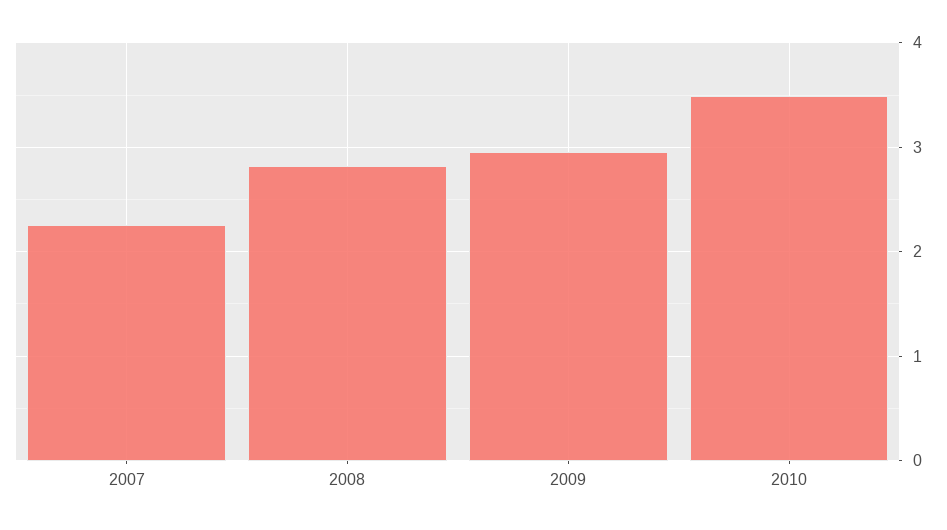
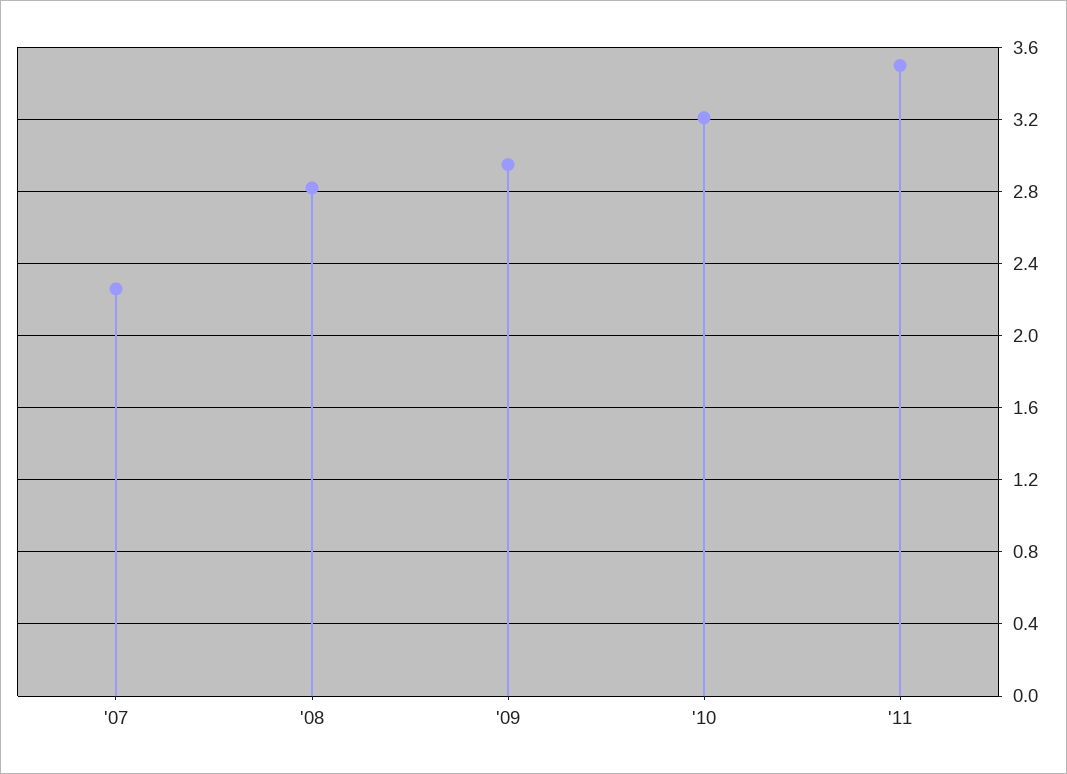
2010: 3.5 -> 3.2
'11: none -> 3.5

